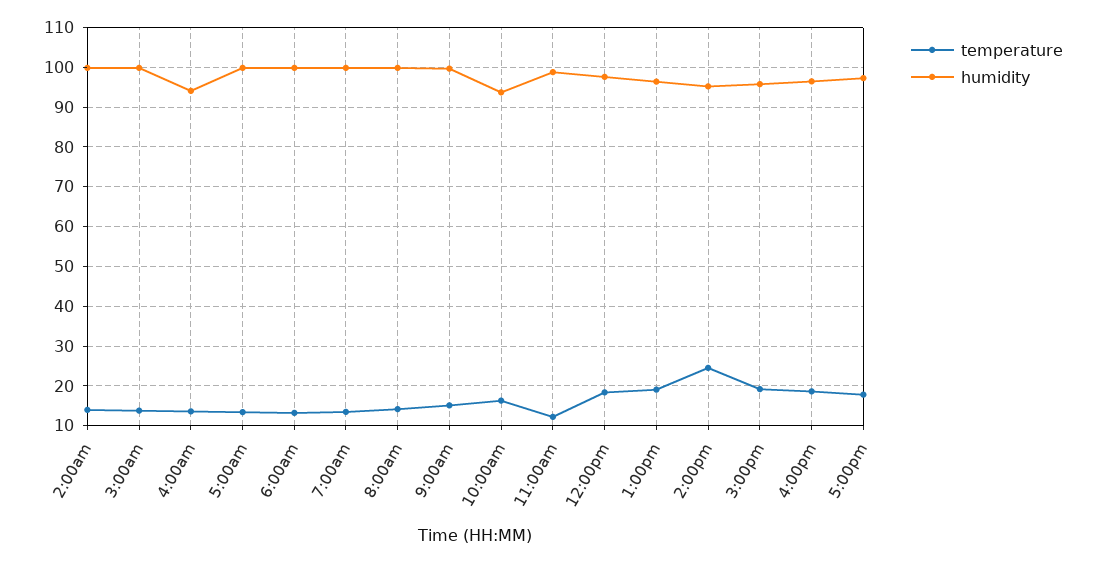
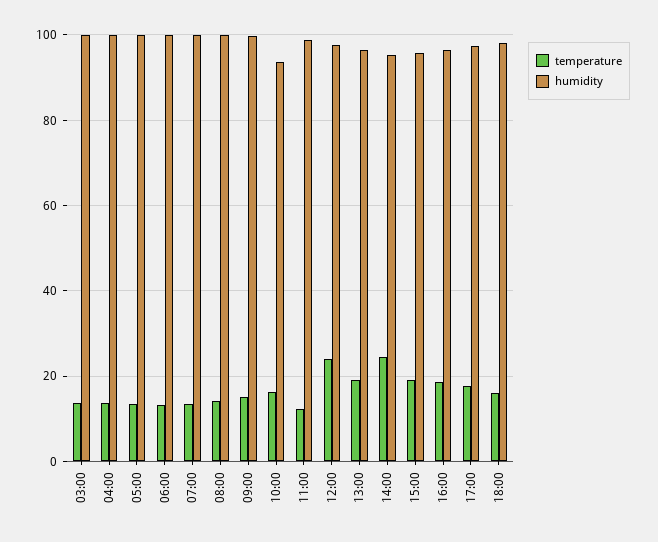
temperature, 2:00am: 14 -> none
humidity, 2:00am: 100 -> none
humidity, 4:00am: 94 -> 100
temperature, 12:00pm: 18 -> 24
temperature, 18:00: none -> 16
humidity, 18:00: none -> 98

